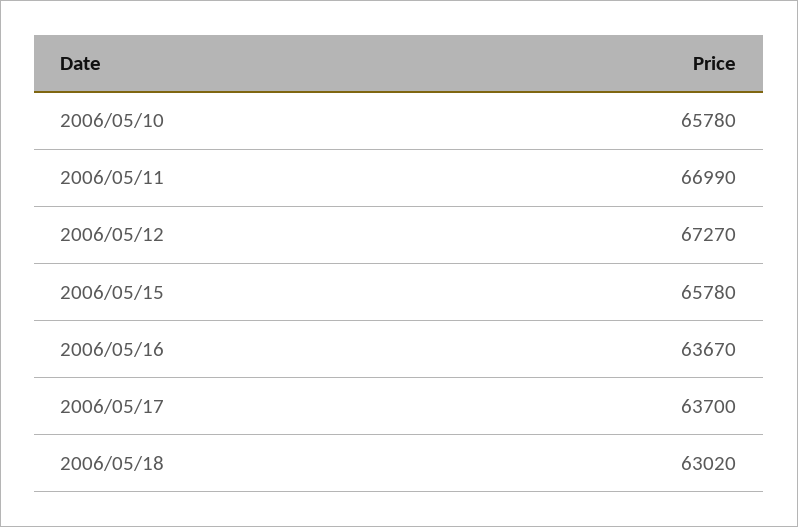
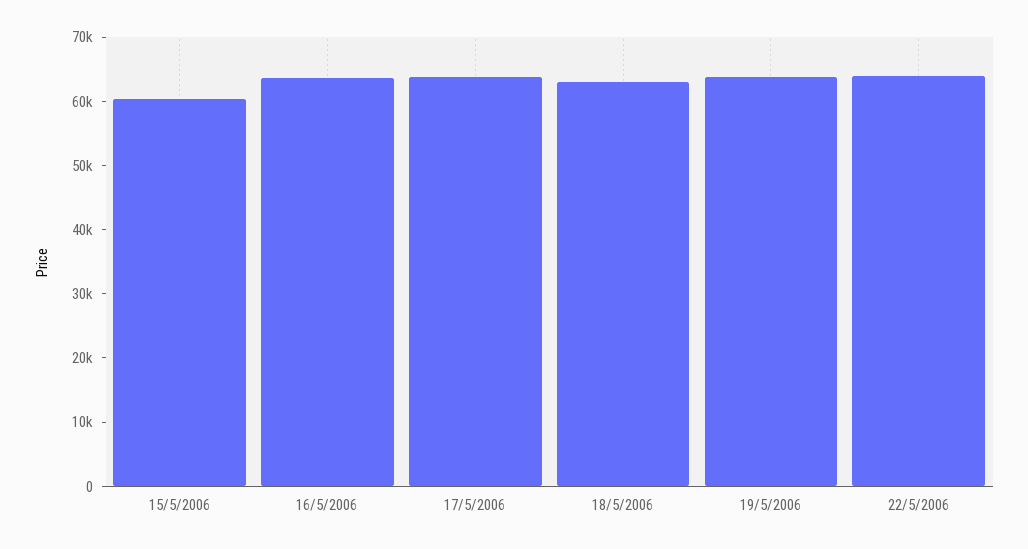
2006/05/10: 65780 -> none
2006/05/11: 66990 -> none
2006/05/12: 67270 -> none
2006/05/15: 65780 -> 60000
19/5/2006: none -> 64000
22/5/2006: none -> 64000

